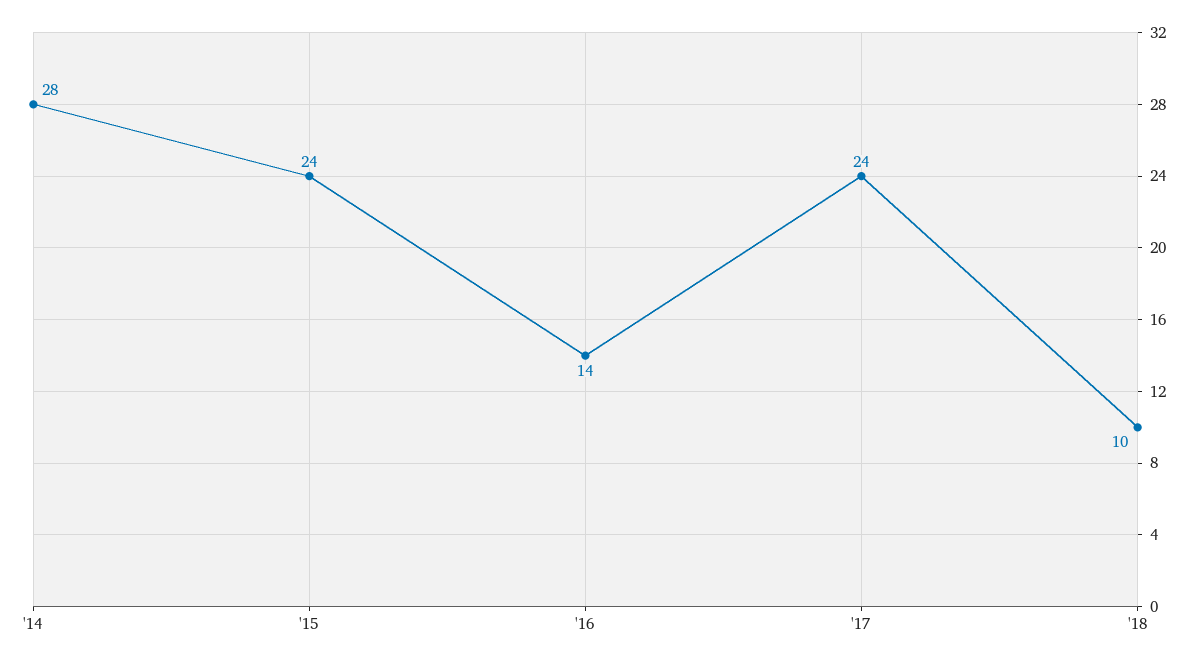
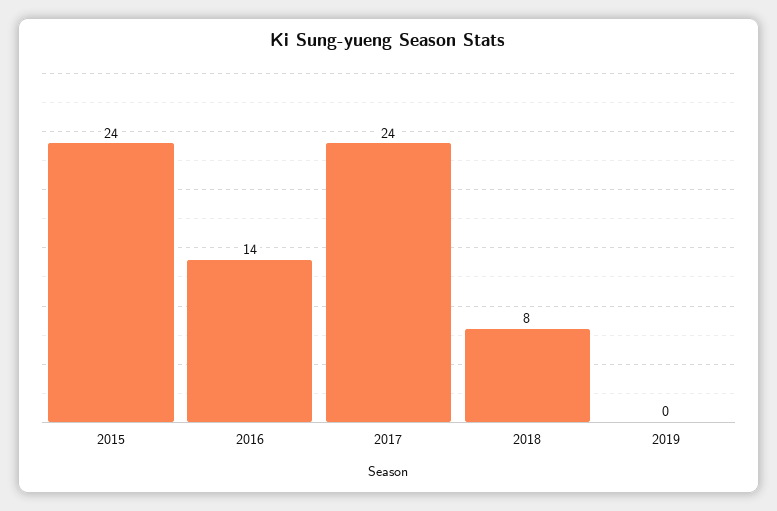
'14: 28 -> none
'18: 10 -> 8
2019: none -> 0

